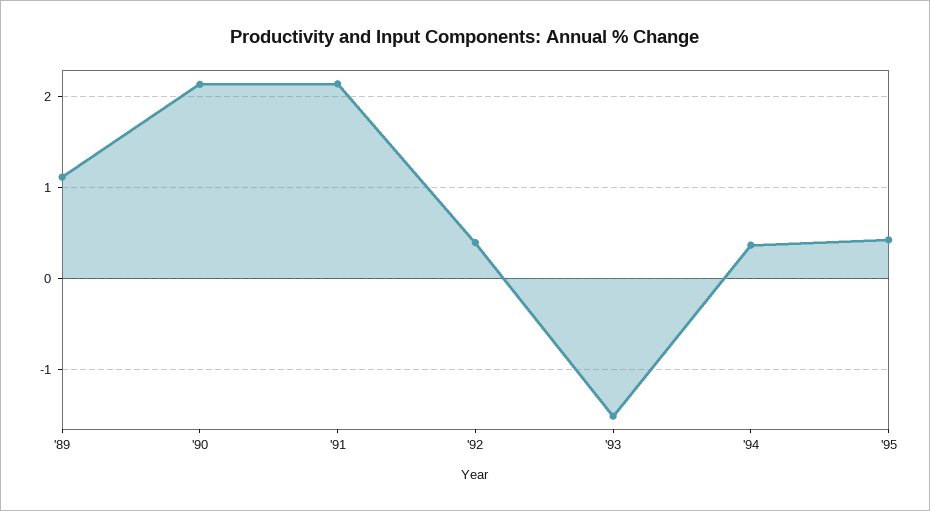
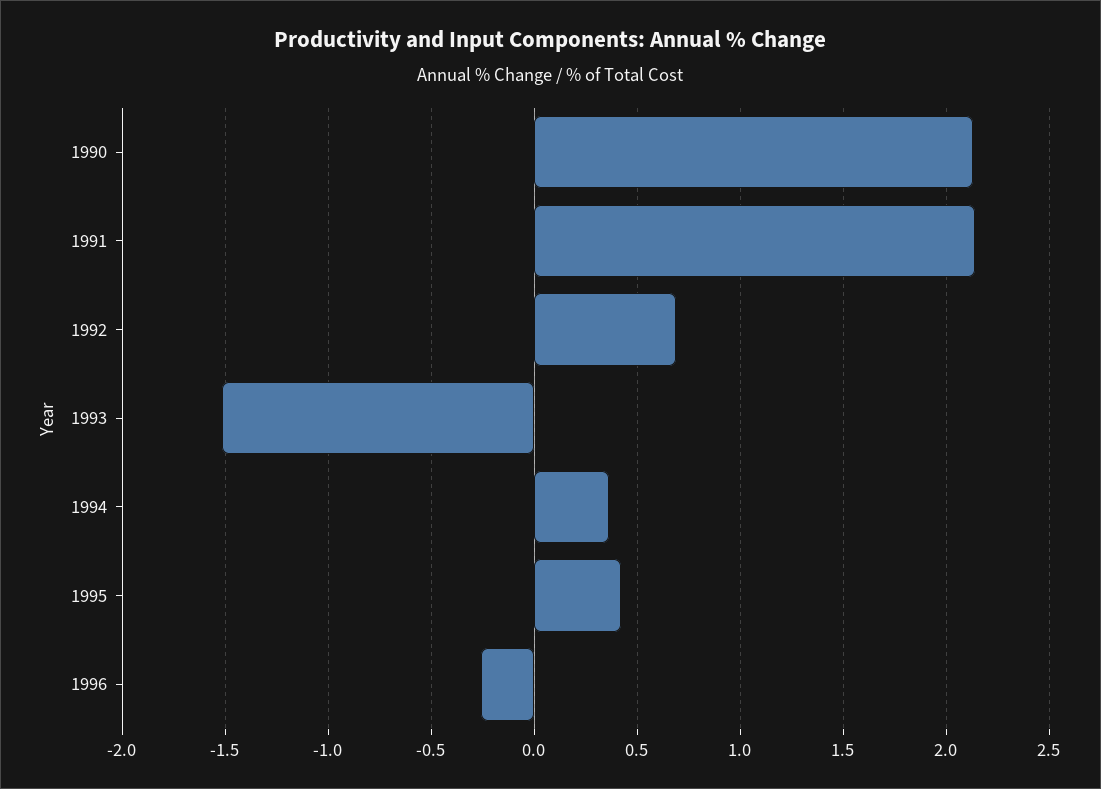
'89: 1.1 -> none
'92: 0.4 -> 0.7
1996: none -> -0.25

